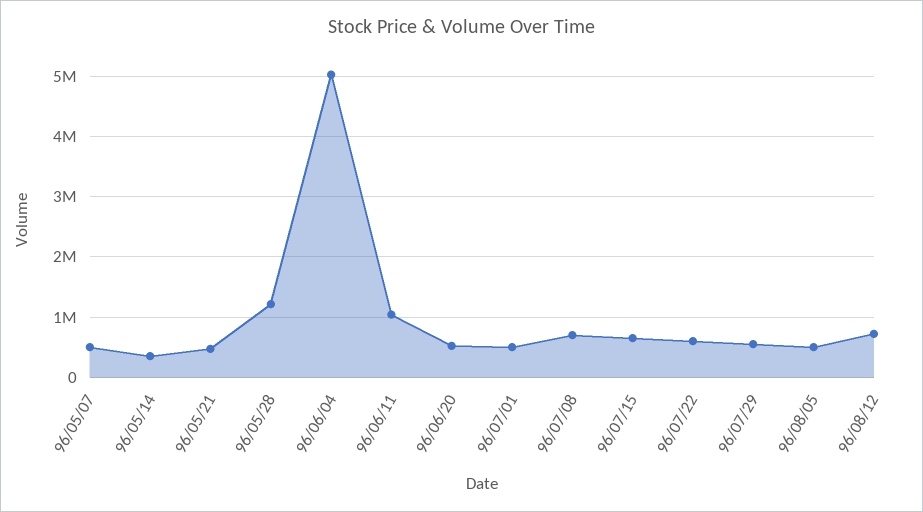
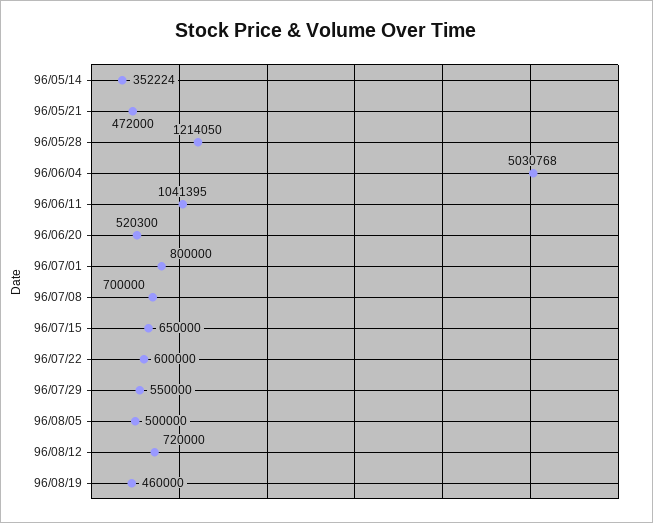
96/05/07: 500000 -> none
96/07/01: 500000 -> 800000
96/08/19: none -> 460000

